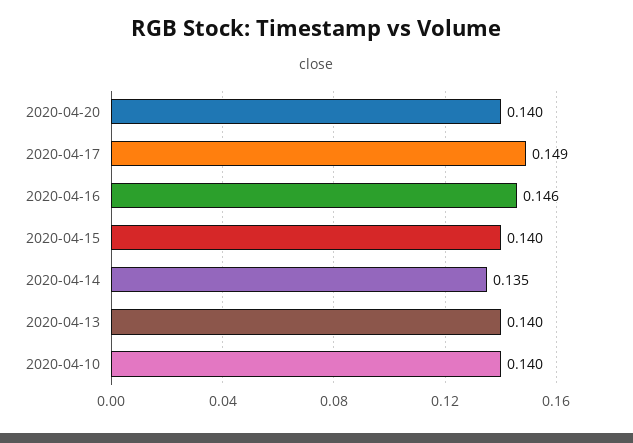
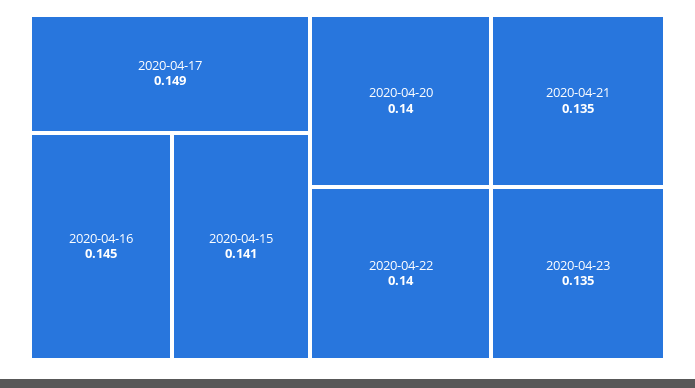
2020-04-16: 0.146 -> 0.145
2020-04-15: 0.14 -> 0.141
2020-04-14: 0.135 -> none
2020-04-13: 0.14 -> none
2020-04-10: 0.14 -> none
2020-04-22: none -> 0.14
2020-04-21: none -> 0.135
2020-04-23: none -> 0.135

